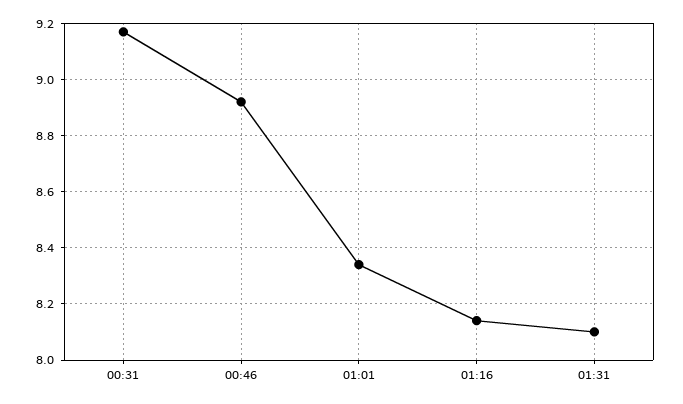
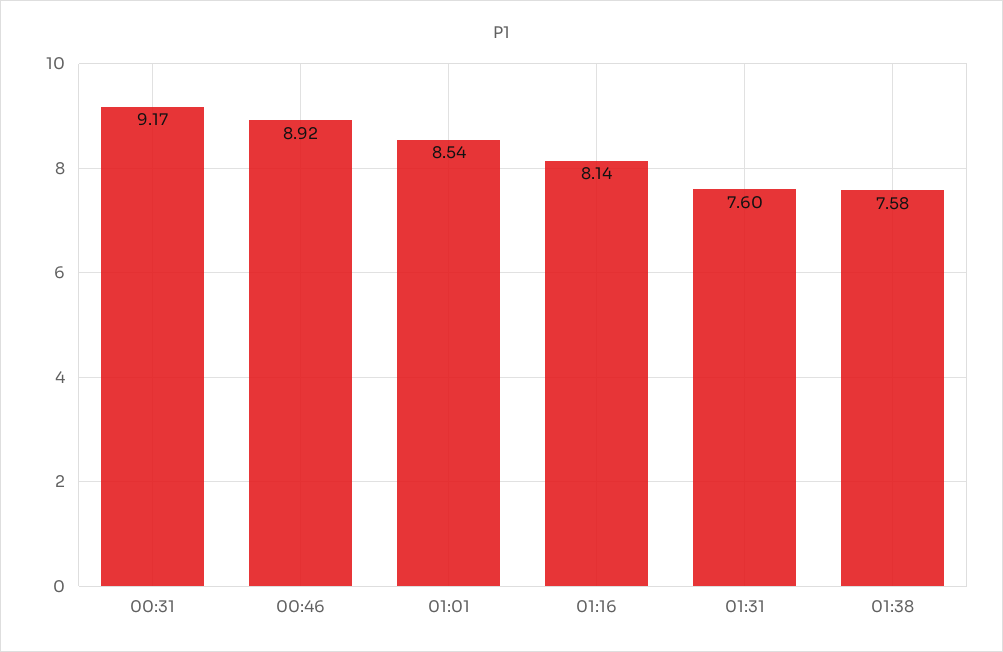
01:01: 8.35 -> 8.54
01:31: 8.1 -> 7.6
01:38: none -> 7.58

